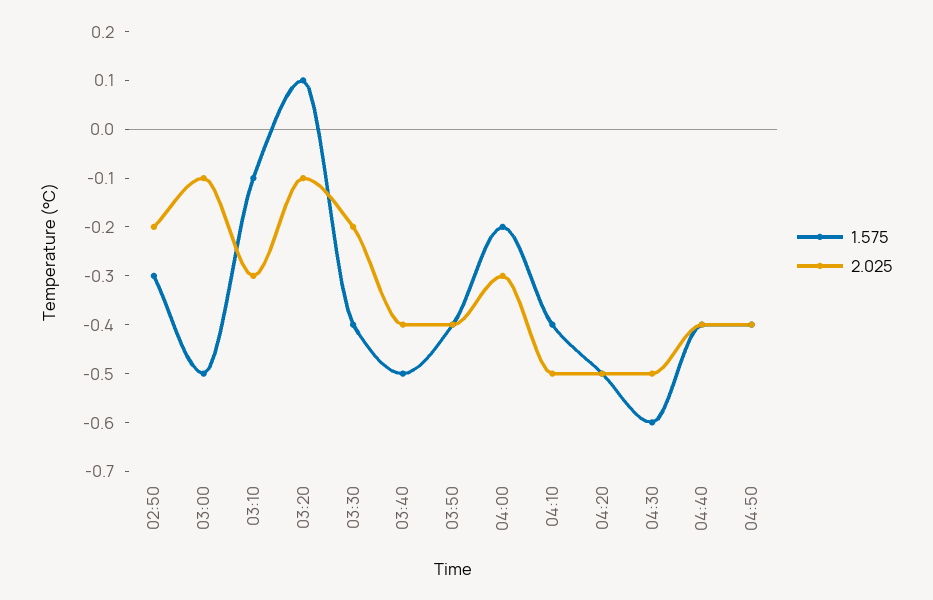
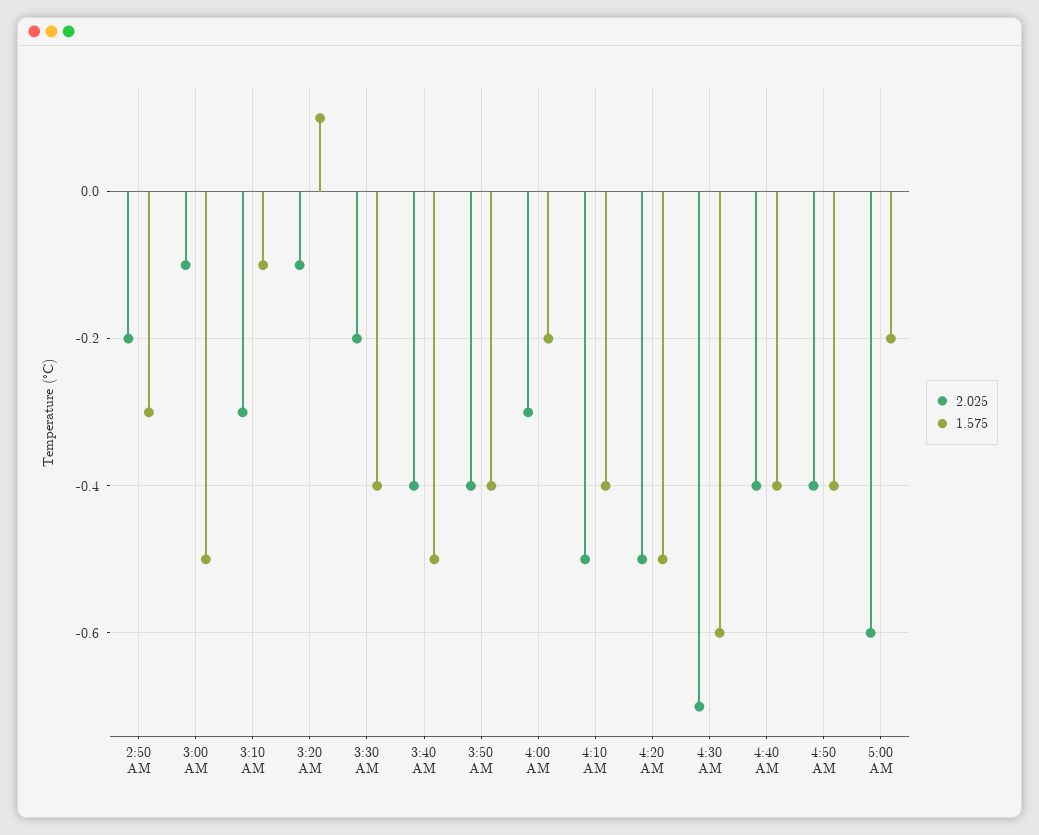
2.025, 04:30: -0.5 -> -0.7
2.025, 5:00 AM: none -> -0.6
1.575, 5:00 AM: none -> -0.2

